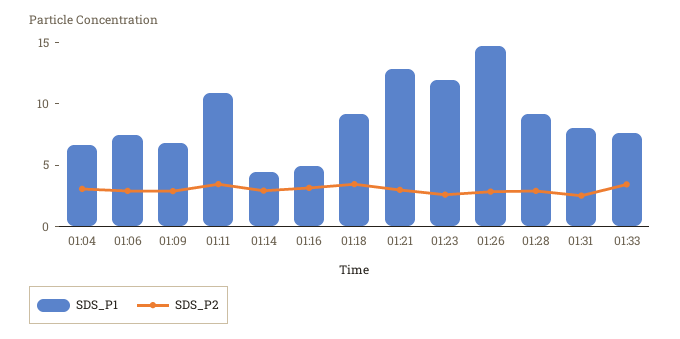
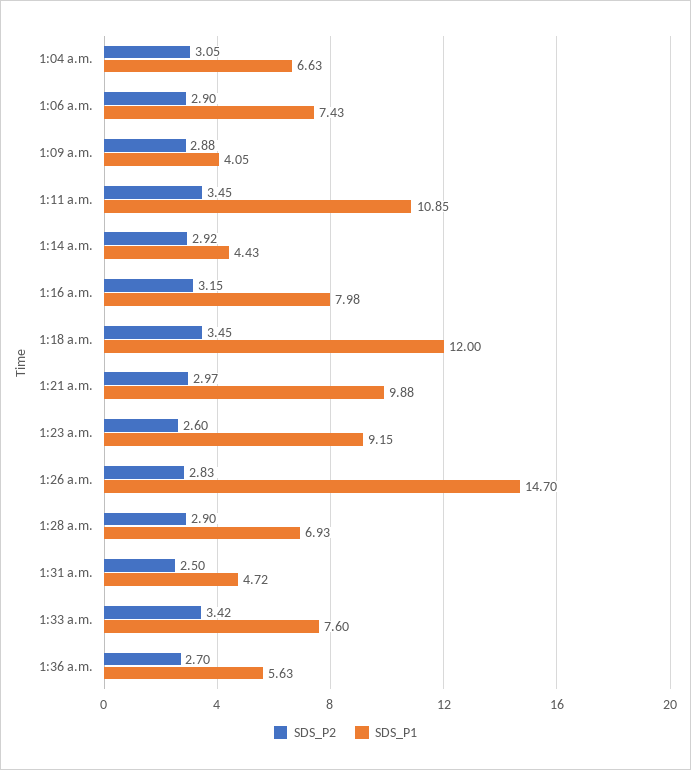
SDS_P1, 01:09: 7 -> 4.05
SDS_P1, 01:16: 5 -> 7.98
SDS_P1, 01:18: 9 -> 12
SDS_P1, 01:21: 13 -> 9.88
SDS_P1, 01:23: 12 -> 9.15
SDS_P1, 01:28: 9 -> 6.93
SDS_P1, 01:31: 8 -> 4.72
SDS_P2, 1:36 a.m.: none -> 2.7
SDS_P1, 1:36 a.m.: none -> 5.63

